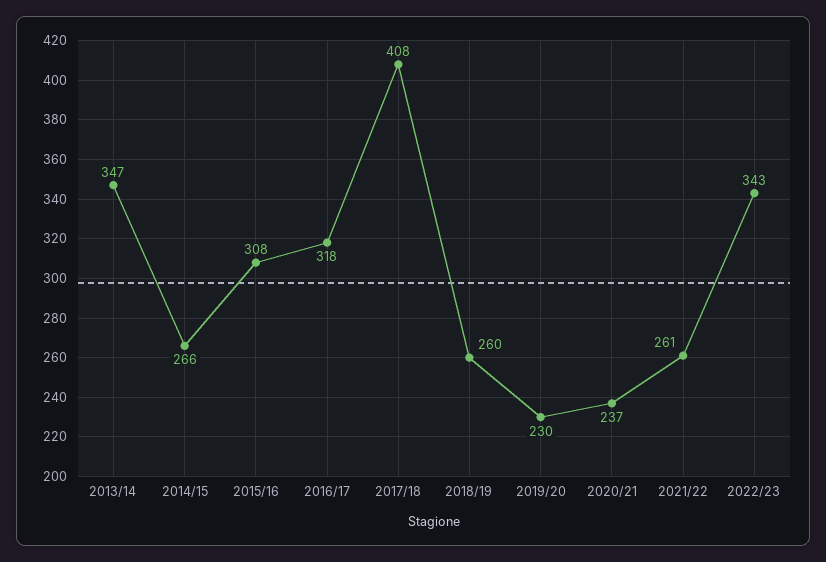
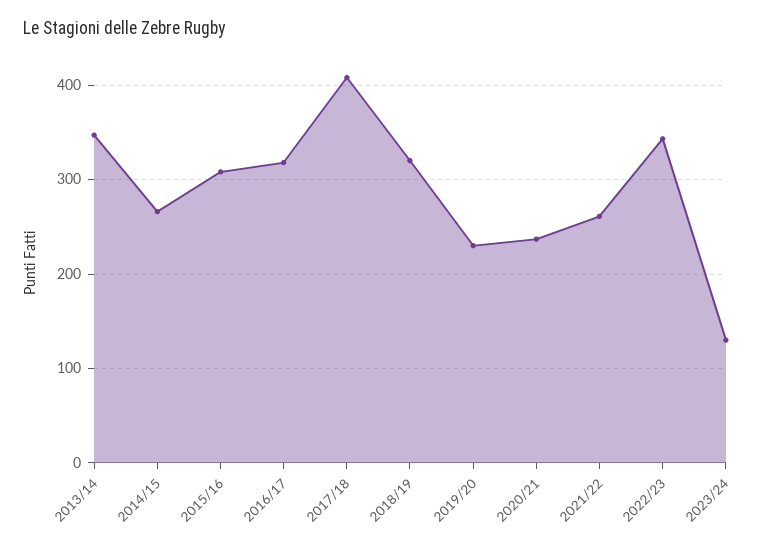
2018/19: 260 -> 320
2023/24: none -> 130

